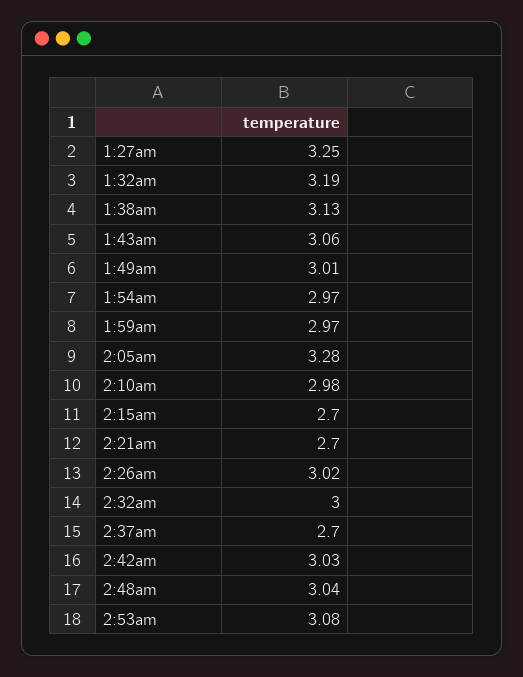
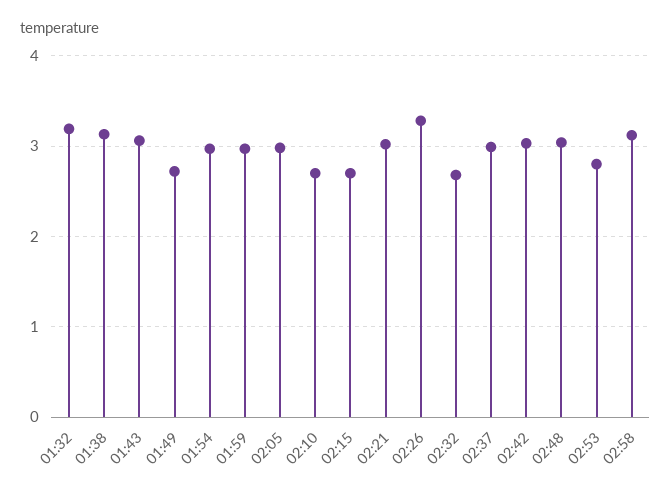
1:27am: 3.25 -> none
1:49am: 3.01 -> 2.7
2:05am: 3.28 -> 3
2:10am: 2.98 -> 2.7
2:21am: 2.7 -> 3
2:26am: 3.02 -> 3.3
2:32am: 3 -> 2.7
2:37am: 2.7 -> 3
2:53am: 3.08 -> 2.8
02:58: none -> 3.1

